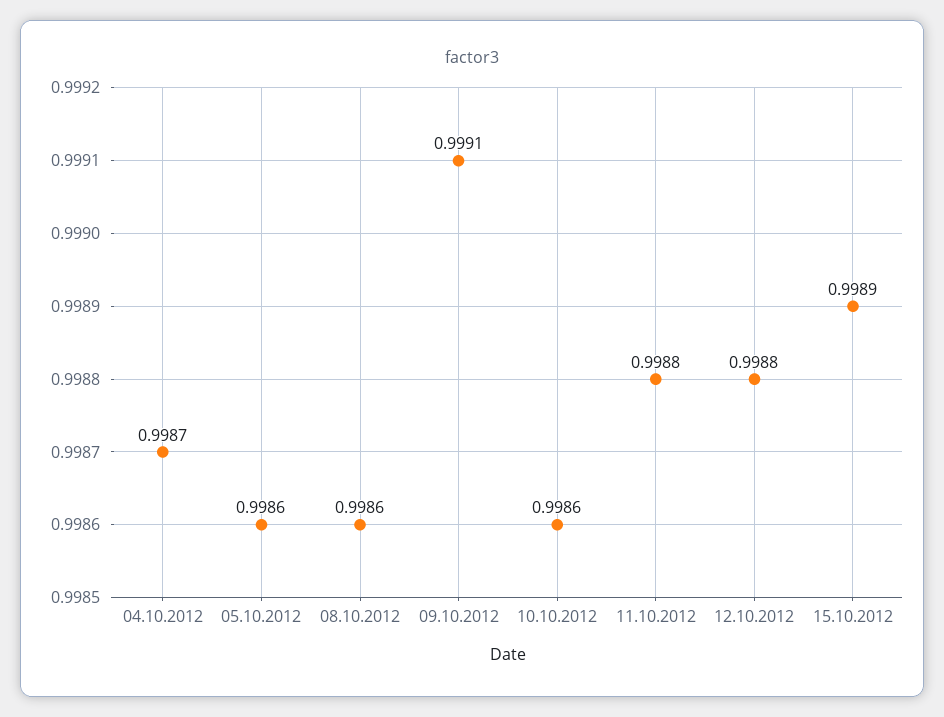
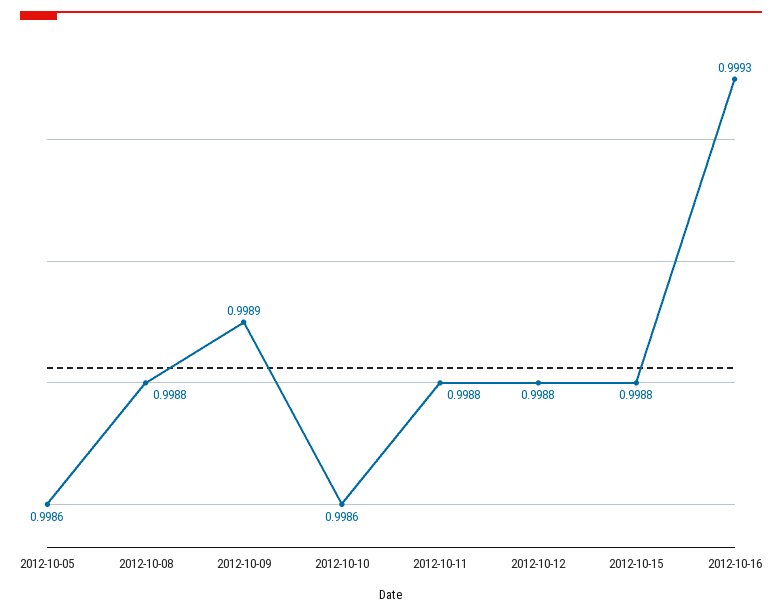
04.10.2012: 0.9987 -> none
08.10.2012: 0.9986 -> 0.9988
09.10.2012: 0.9991 -> 0.9989
15.10.2012: 0.9989 -> 0.9988
2012-10-16: none -> 0.9993

